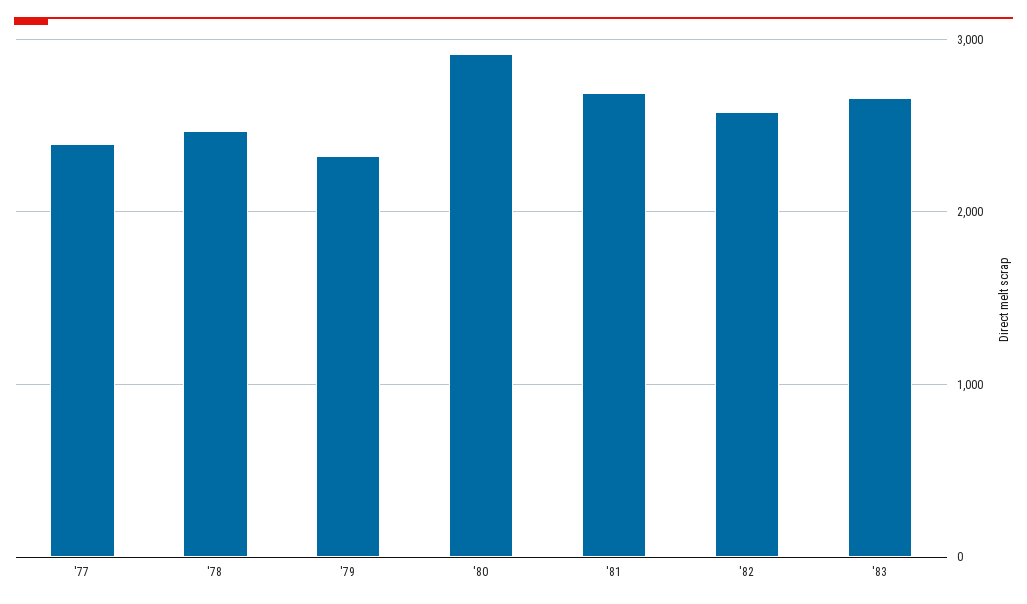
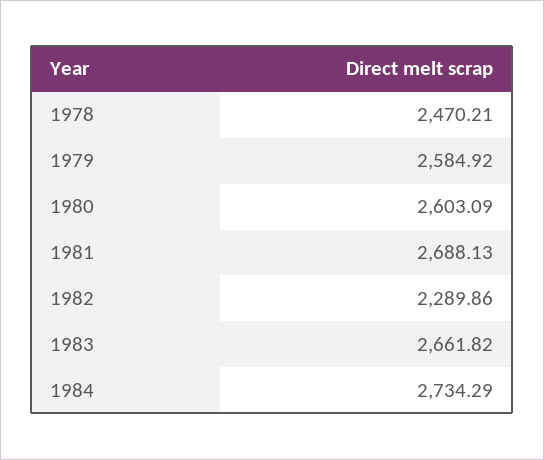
'77: 2400 -> none
'79: 2300 -> 2584.92
'80: 2900 -> 2603.09
'82: 2600 -> 2289.86
1984: none -> 2734.29

